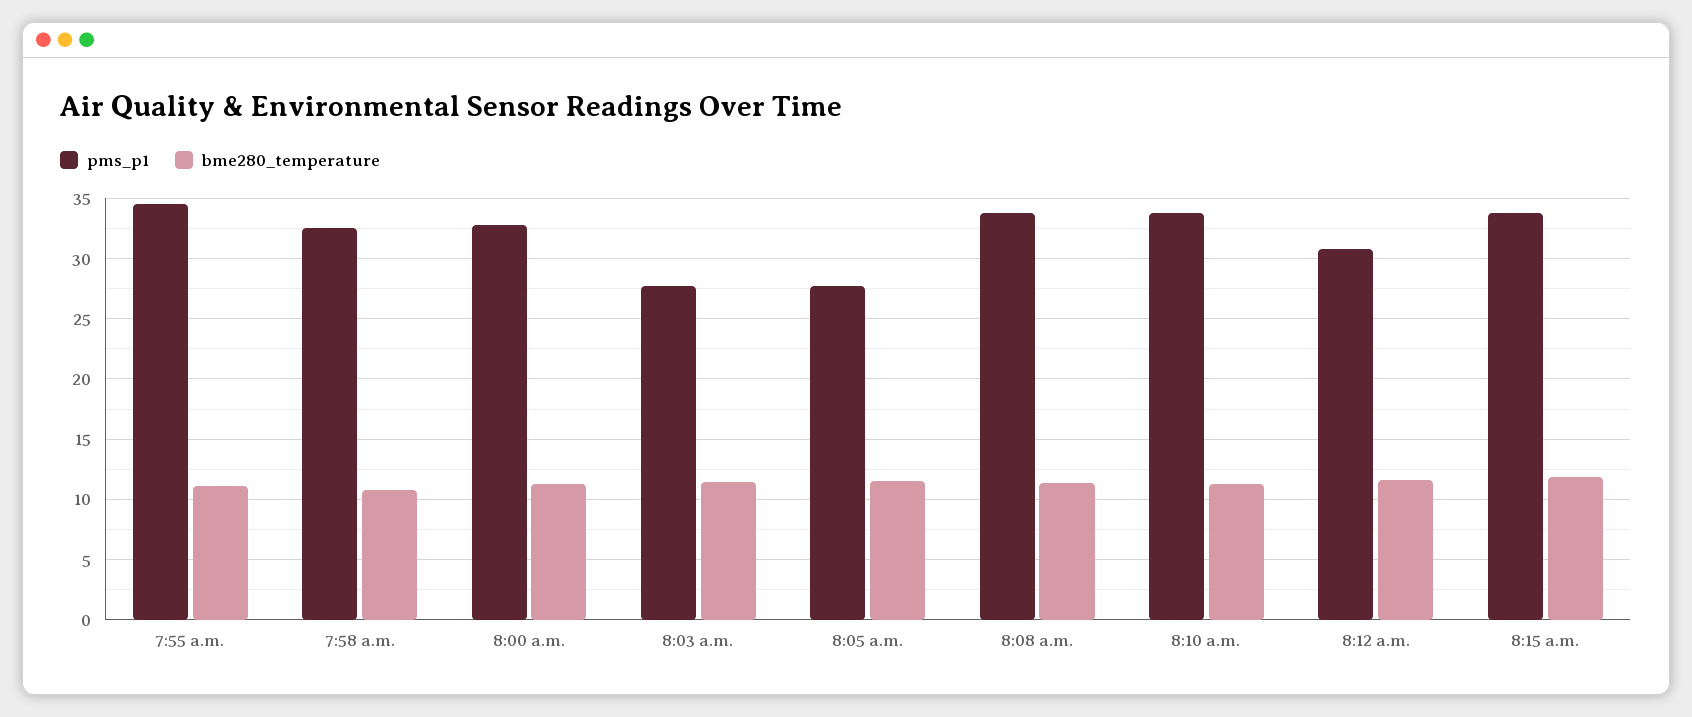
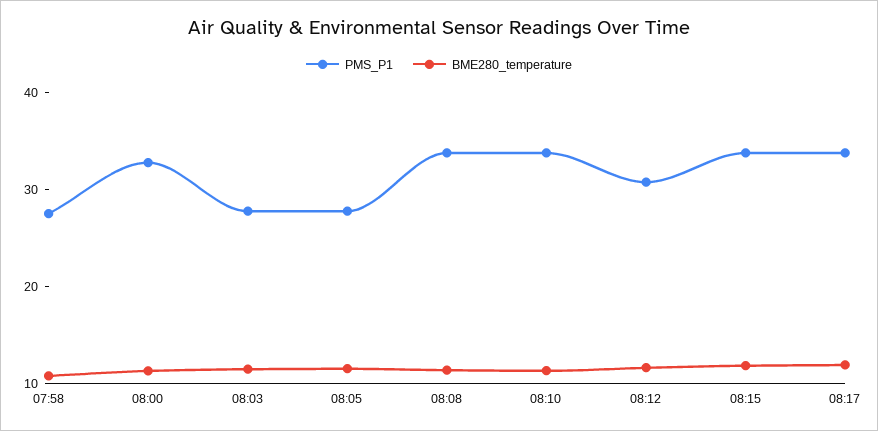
pms_p1, 7:55 a.m.: 34.5 -> none
bme280_temperature, 7:55 a.m.: 11 -> none
pms_p1, 7:58 a.m.: 32.5 -> 28
pms_p1, 08:17: none -> 34
bme280_temperature, 08:17: none -> 12

